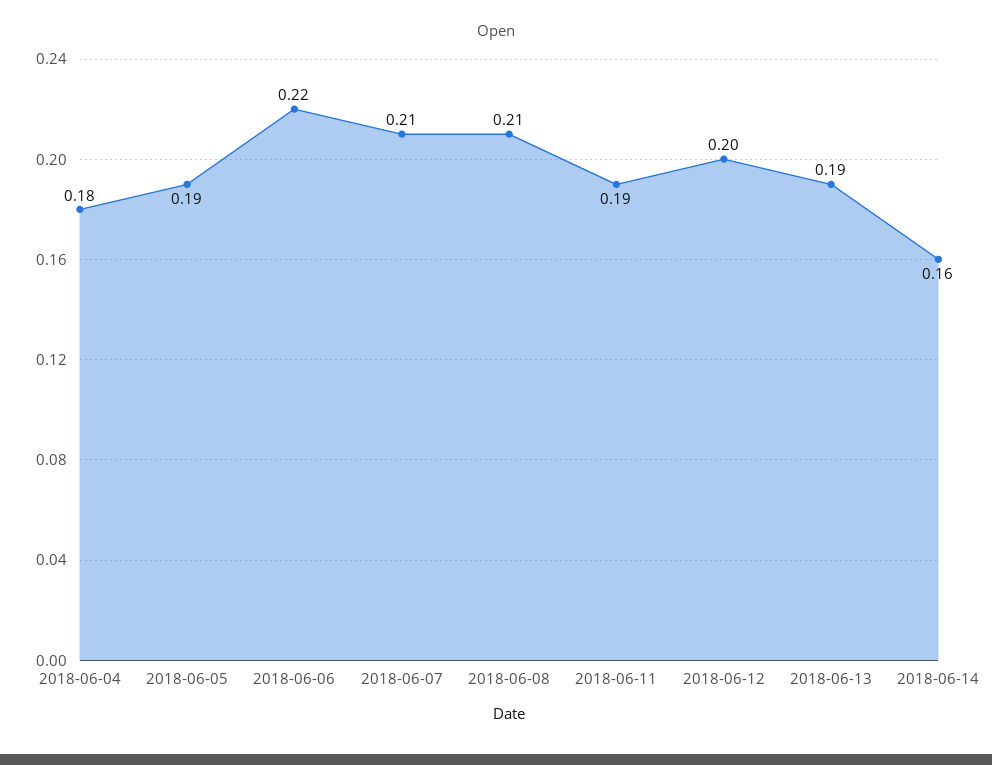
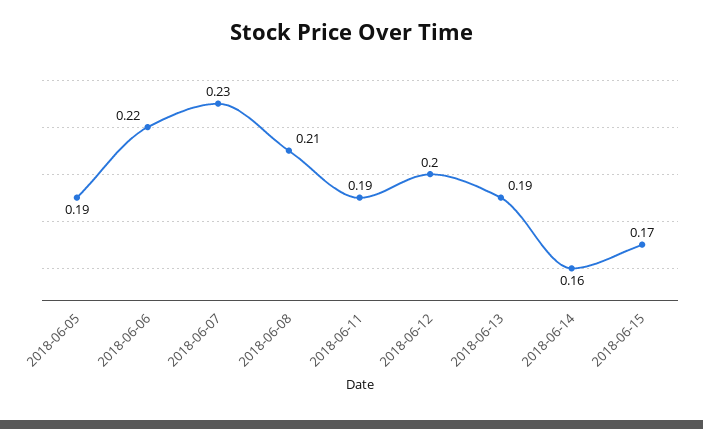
2018-06-04: 0.18 -> none
2018-06-07: 0.21 -> 0.23
2018-06-15: none -> 0.17

